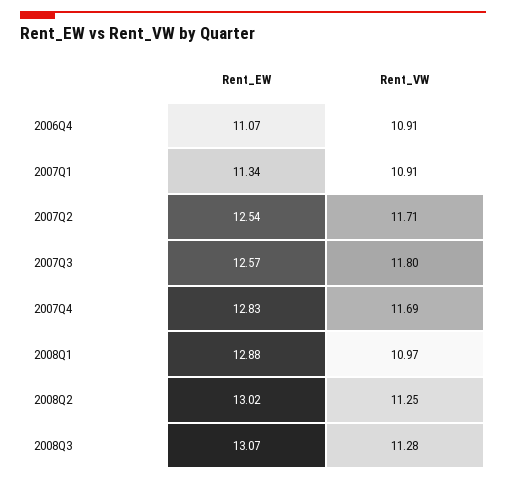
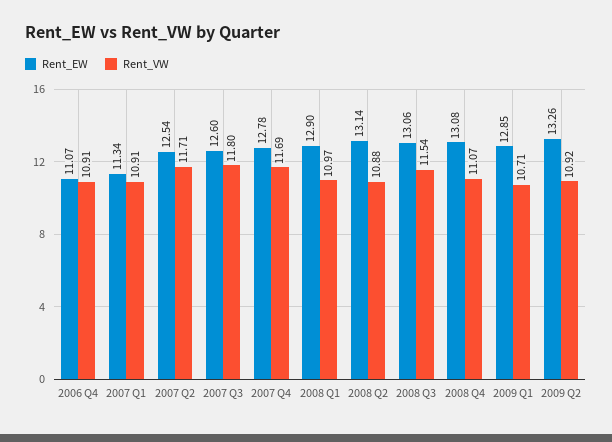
Rent_EW, 2007Q3: 12.57 -> 12.6
Rent_EW, 2007Q4: 12.83 -> 12.78
Rent_EW, 2008Q1: 12.88 -> 12.9
Rent_EW, 2008Q2: 13.02 -> 13.14
Rent_VW, 2008Q2: 11.25 -> 10.88
Rent_EW, 2008Q3: 13.07 -> 13.06
Rent_VW, 2008Q3: 11.28 -> 11.54
Rent_EW, 2008 Q4: none -> 13.08
Rent_VW, 2008 Q4: none -> 11.07
Rent_EW, 2009 Q1: none -> 12.85
Rent_VW, 2009 Q1: none -> 10.71
Rent_EW, 2009 Q2: none -> 13.26
Rent_VW, 2009 Q2: none -> 10.92

